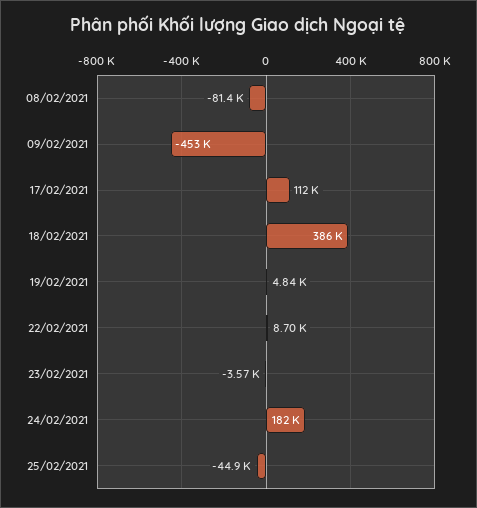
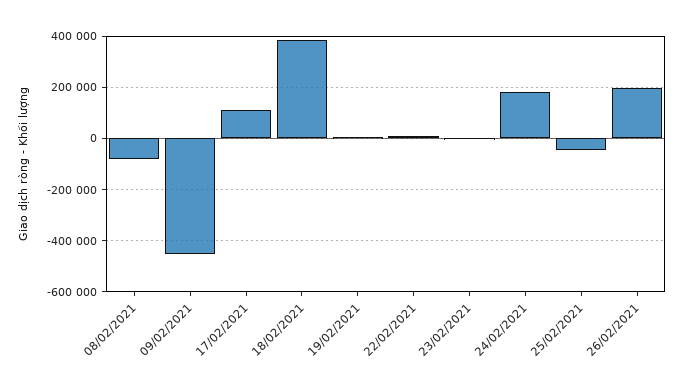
26/02/2021: none -> 200000

